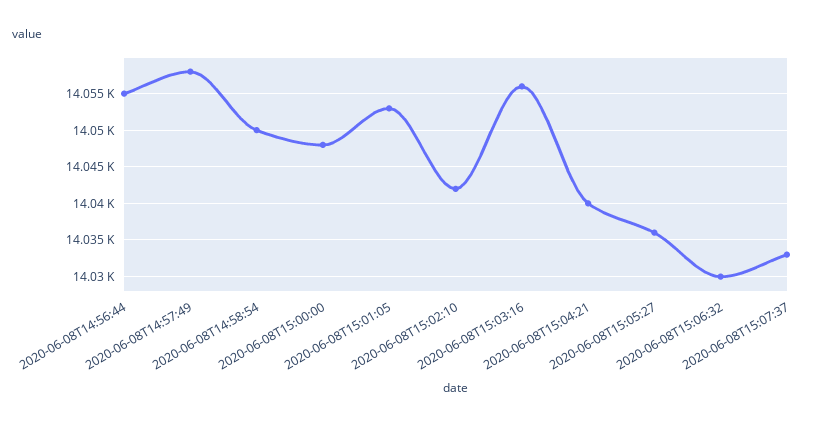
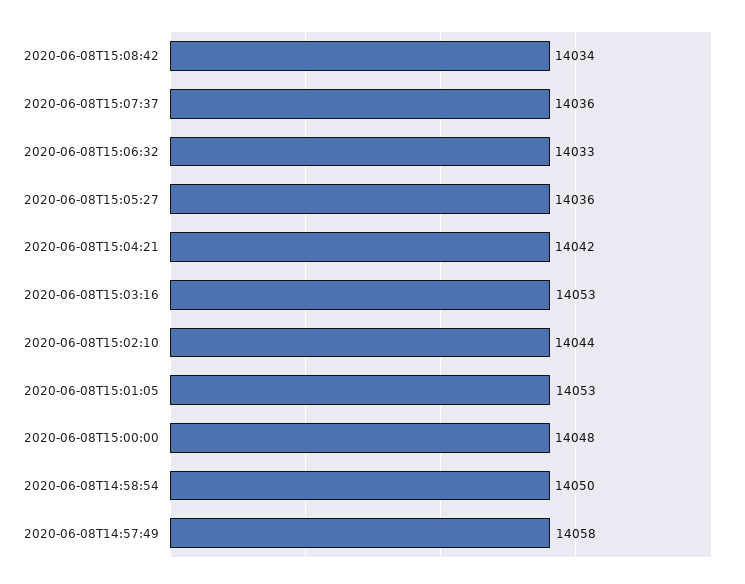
2020-06-08T14:56:44: 14055 -> none
2020-06-08T15:02:10: 14042 -> 14044
2020-06-08T15:03:16: 14056 -> 14053
2020-06-08T15:04:21: 14040 -> 14042
2020-06-08T15:06:32: 14030 -> 14033
2020-06-08T15:07:37: 14033 -> 14036
2020-06-08T15:08:42: none -> 14034

